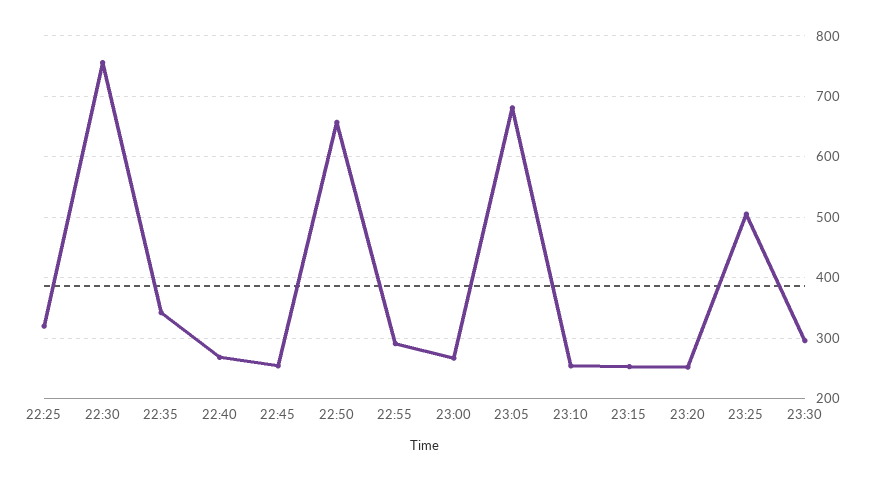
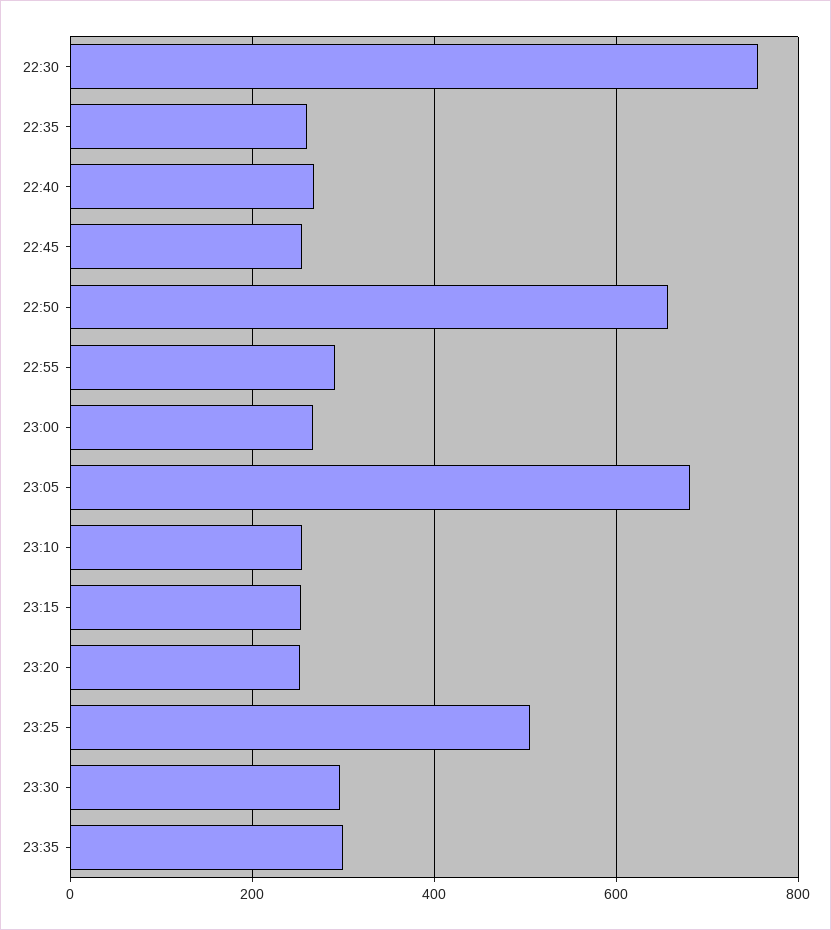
22:25: 320 -> none
22:35: 340 -> 260
23:35: none -> 300

